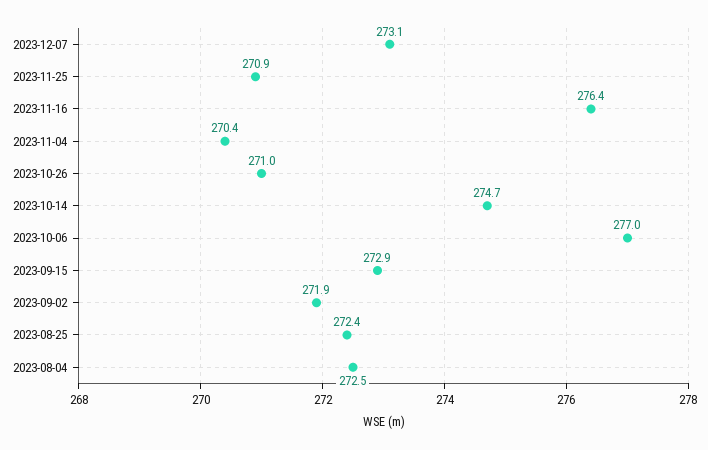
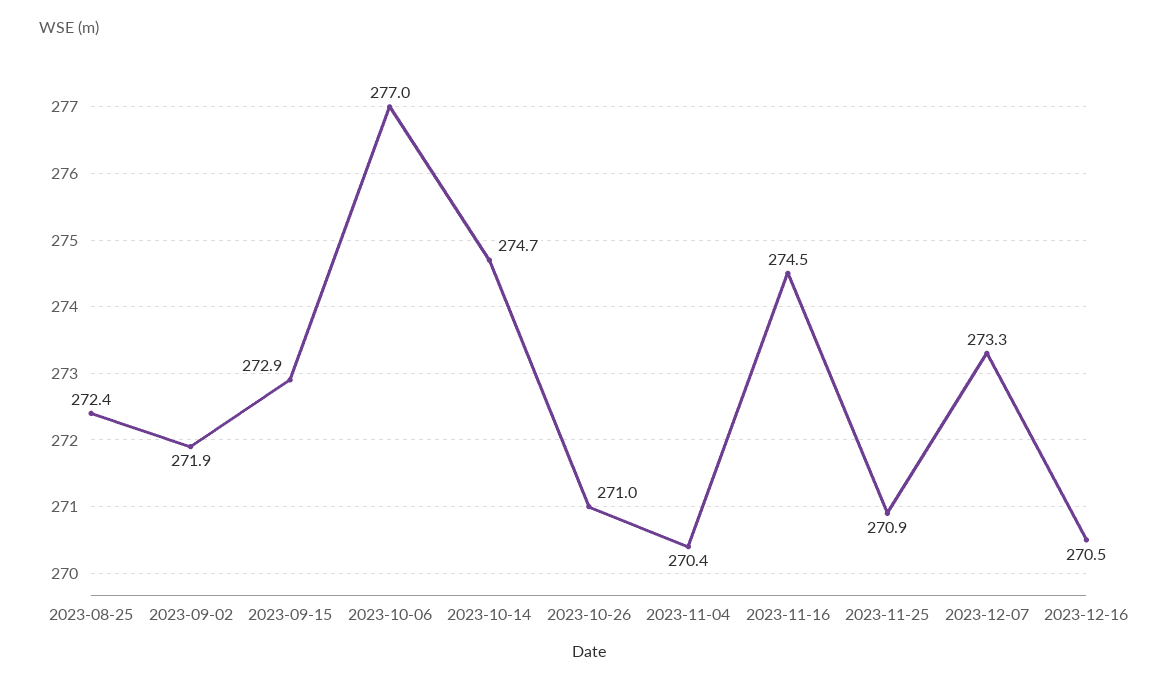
2023-12-07: 273.1 -> 273.3
2023-11-16: 276.4 -> 274.5
2023-08-04: 272.5 -> none
2023-12-16: none -> 270.5

